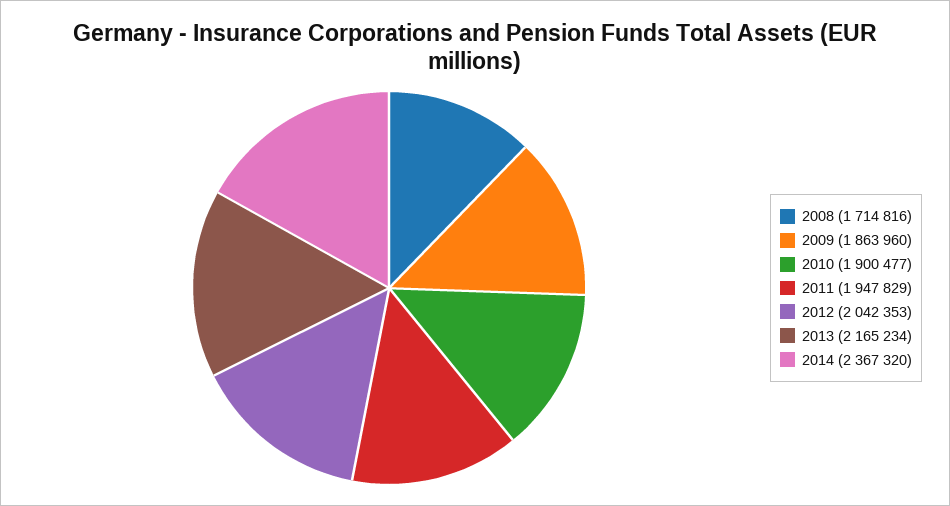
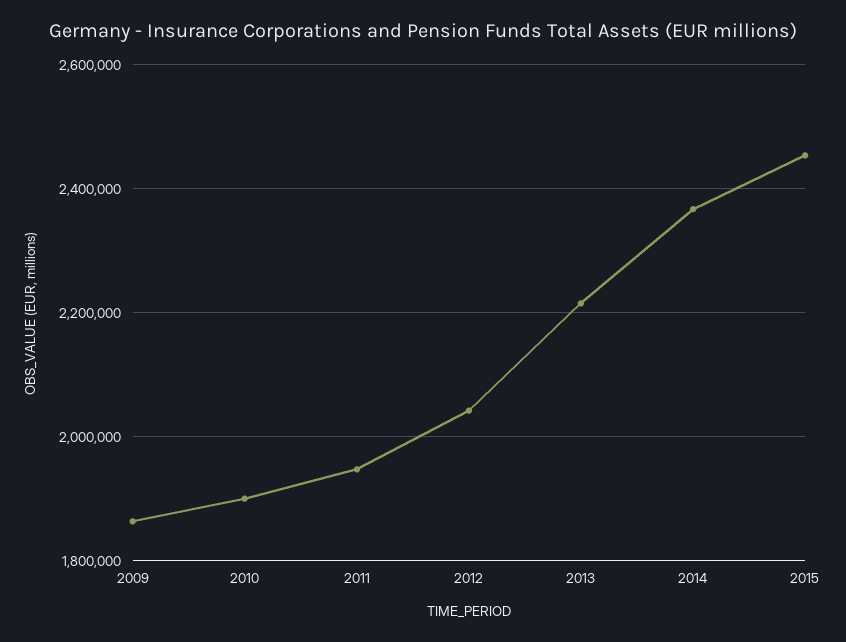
2008: 1714816 -> none
2013: 2165234 -> 2220000
2015: none -> 2460000

